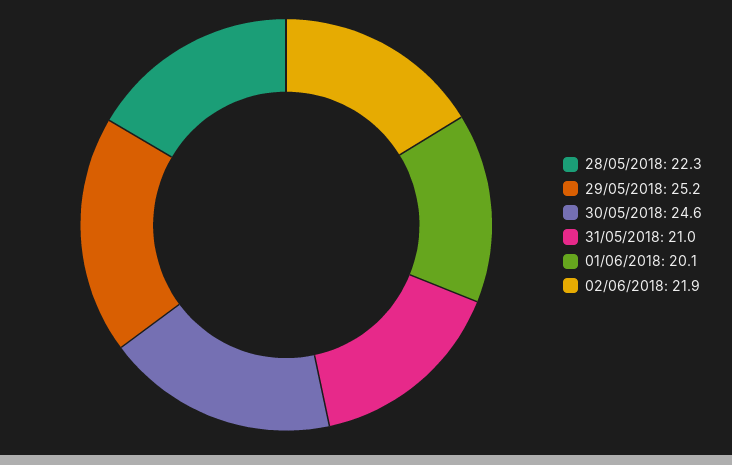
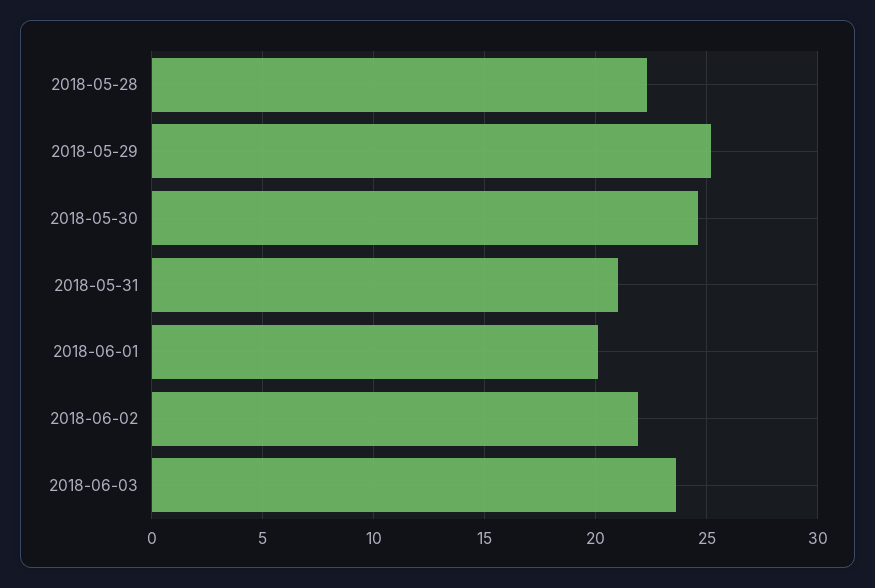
2018-06-03: none -> 23.5

